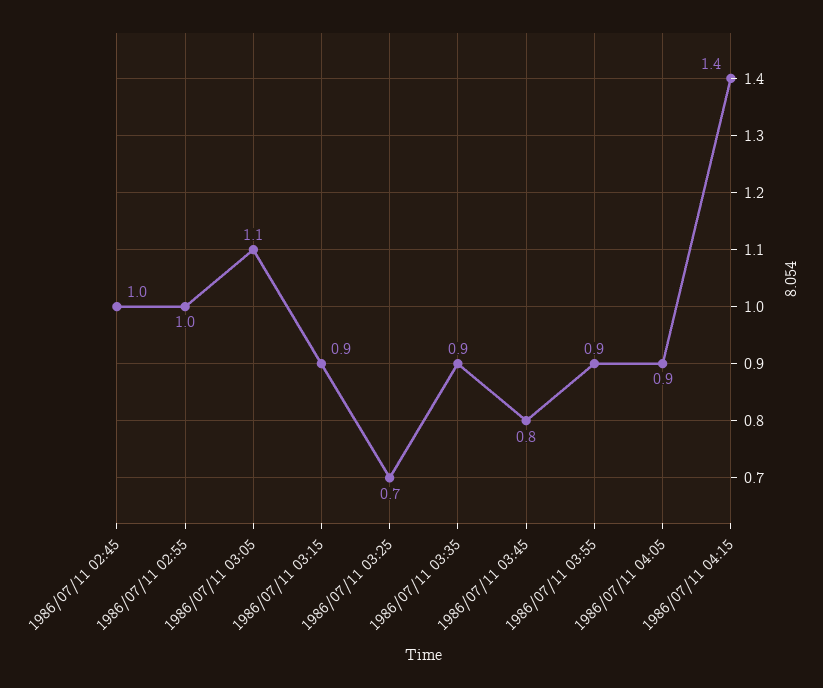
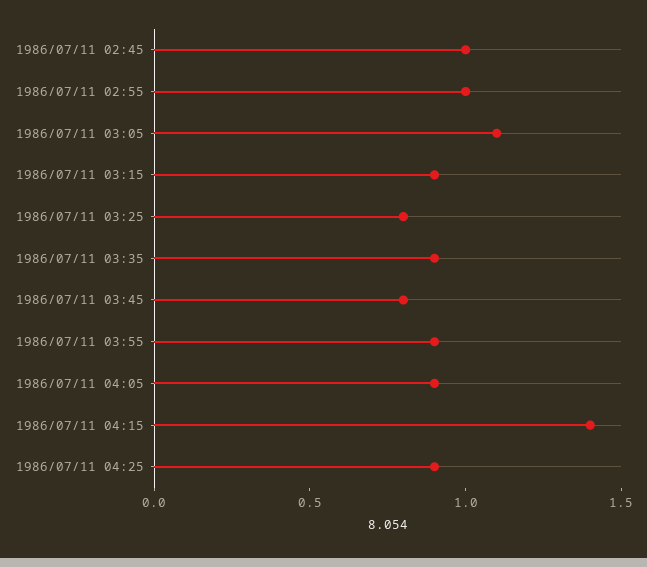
1986/07/11 03:25: 0.7 -> 0.8
1986/07/11 04:25: none -> 0.9

